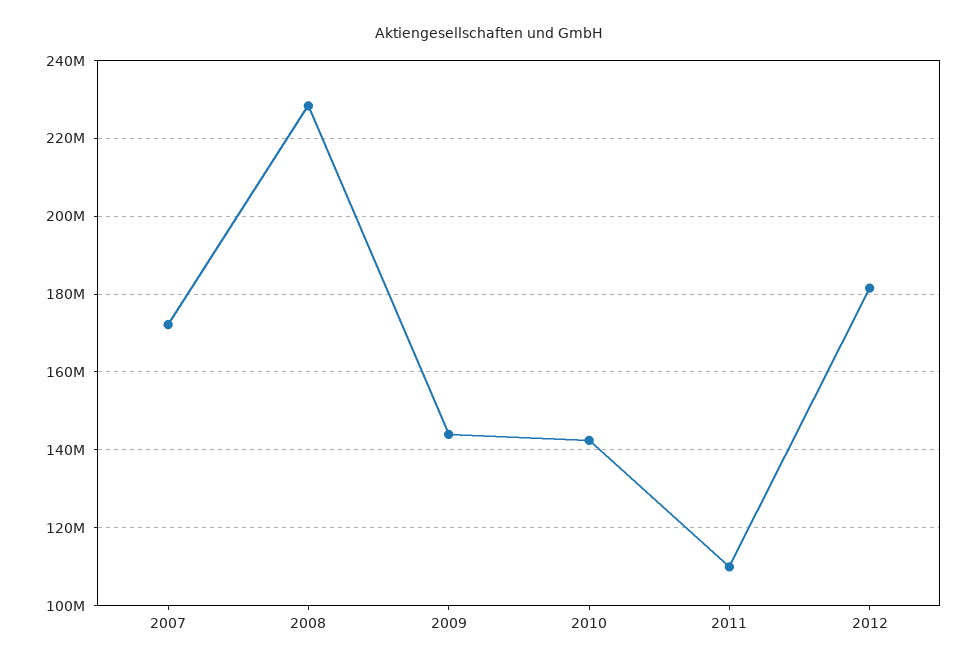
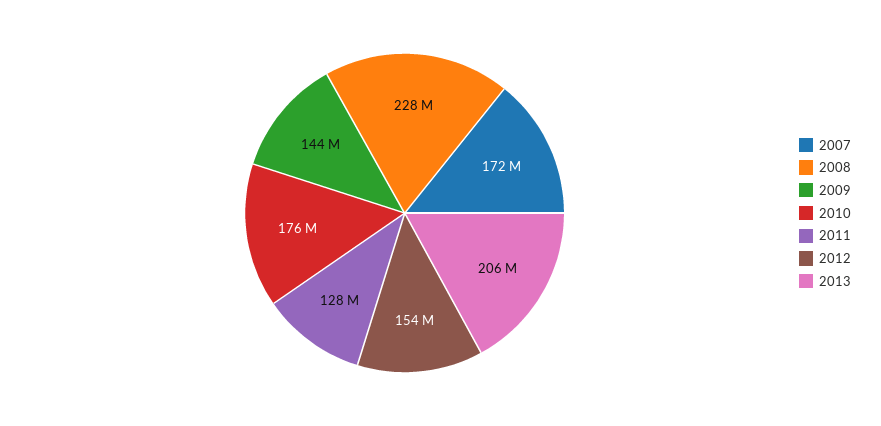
2010: 142000000 -> 176000000
2011: 110000000 -> 128000000
2012: 182000000 -> 154000000
2013: none -> 206000000

